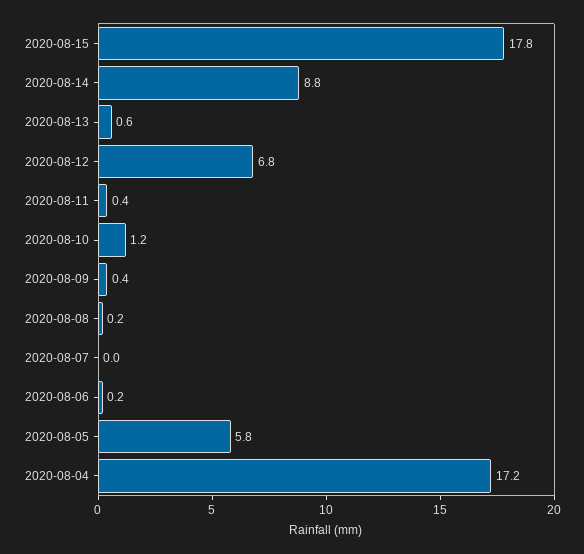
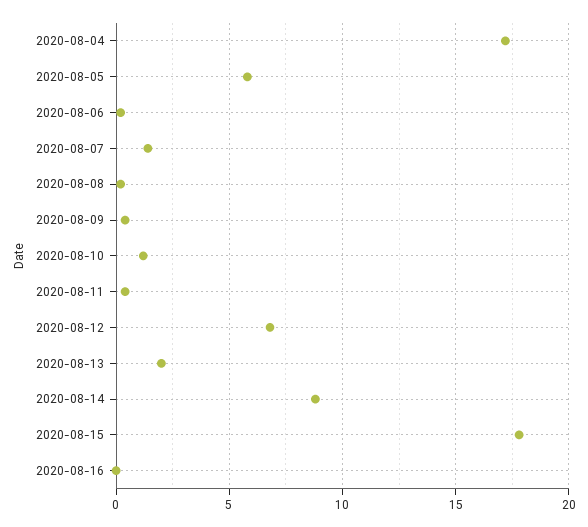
2020-08-13: 0.6 -> 2
2020-08-07: 0 -> 1.5
2020-08-16: none -> 0

